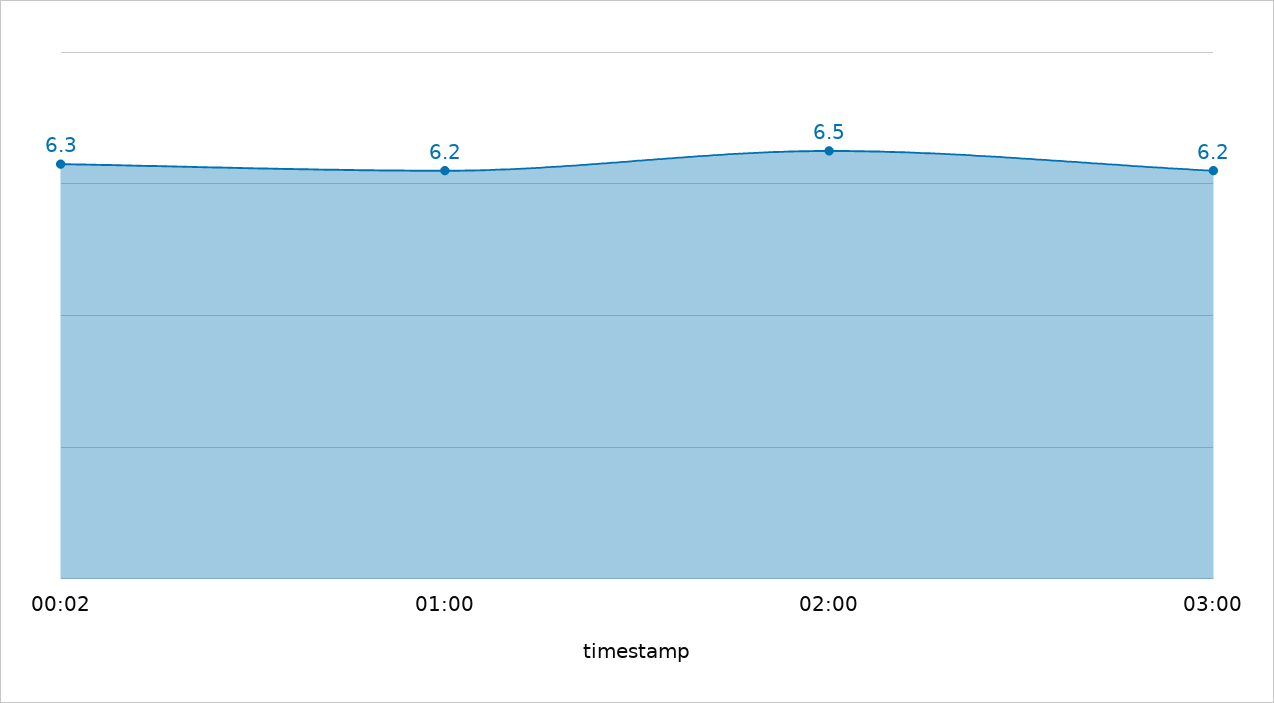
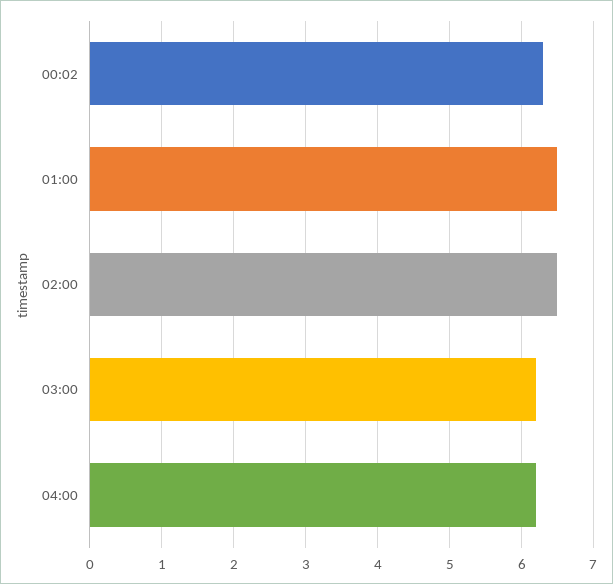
01:00: 6.2 -> 6.5
04:00: none -> 6.2

